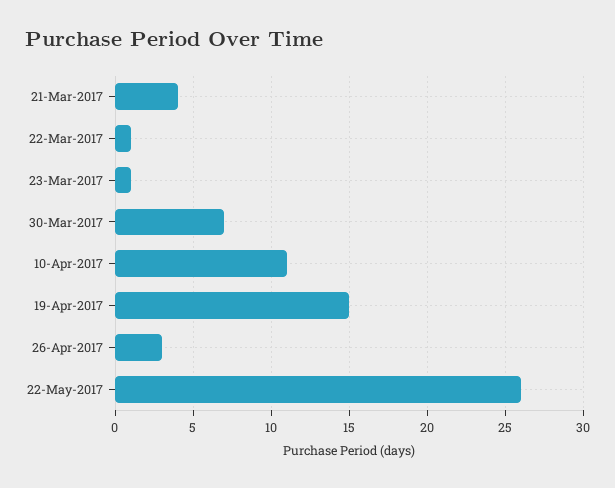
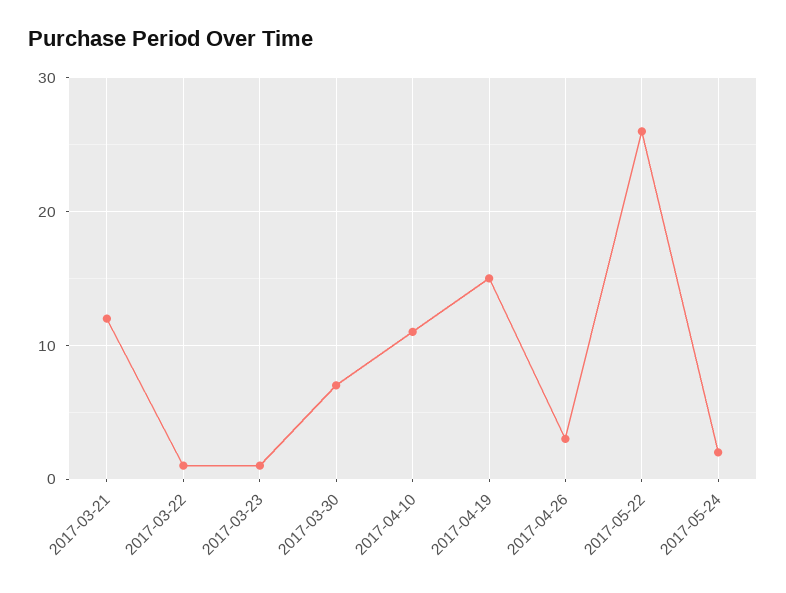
21-Mar-2017: 4 -> 12
2017-05-24: none -> 2

